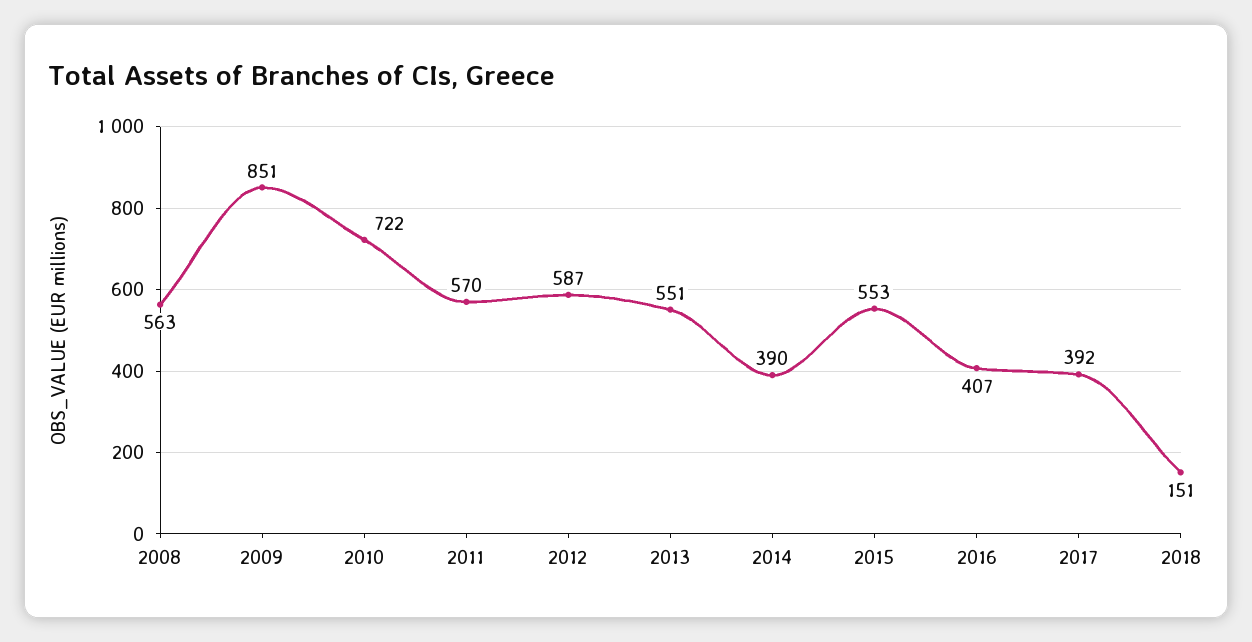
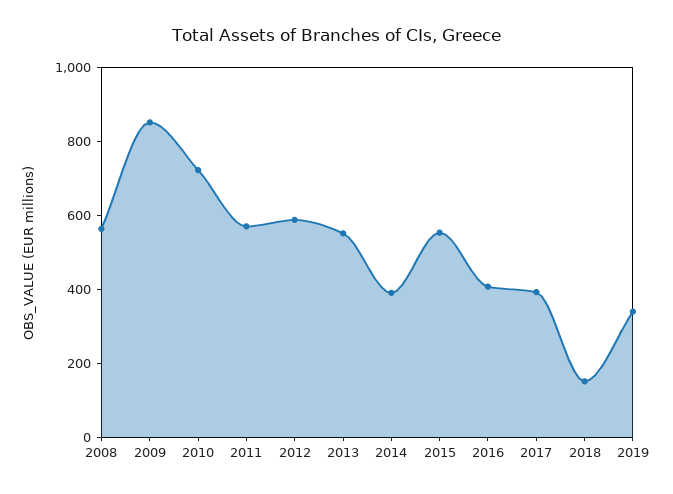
2019: none -> 350

